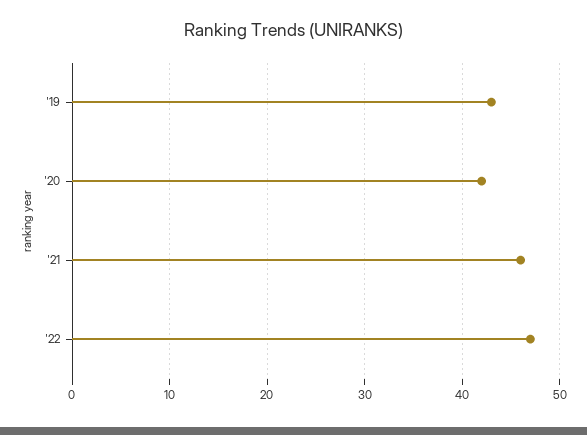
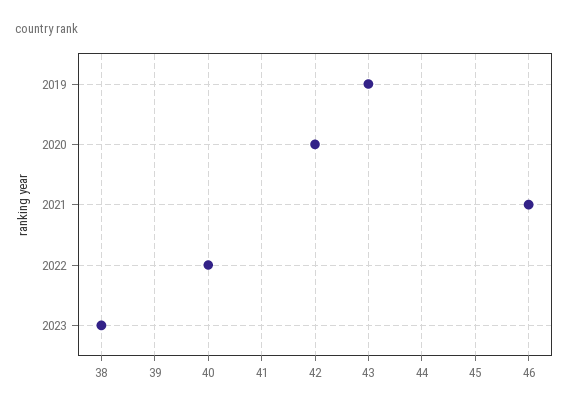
'22: 47 -> 40
2023: none -> 38

